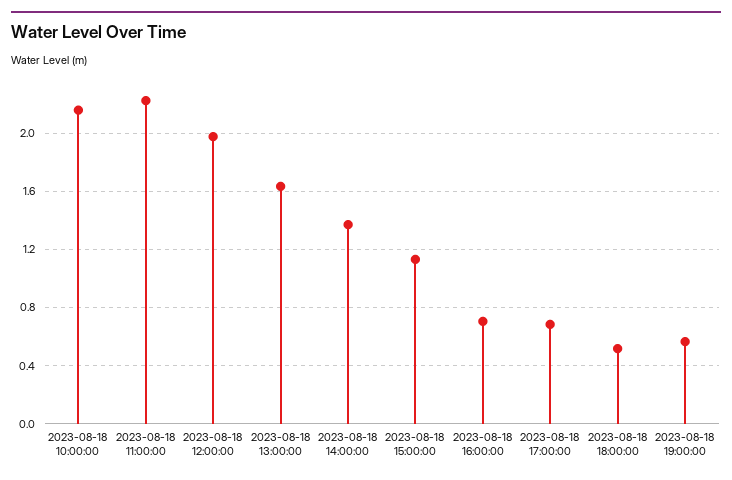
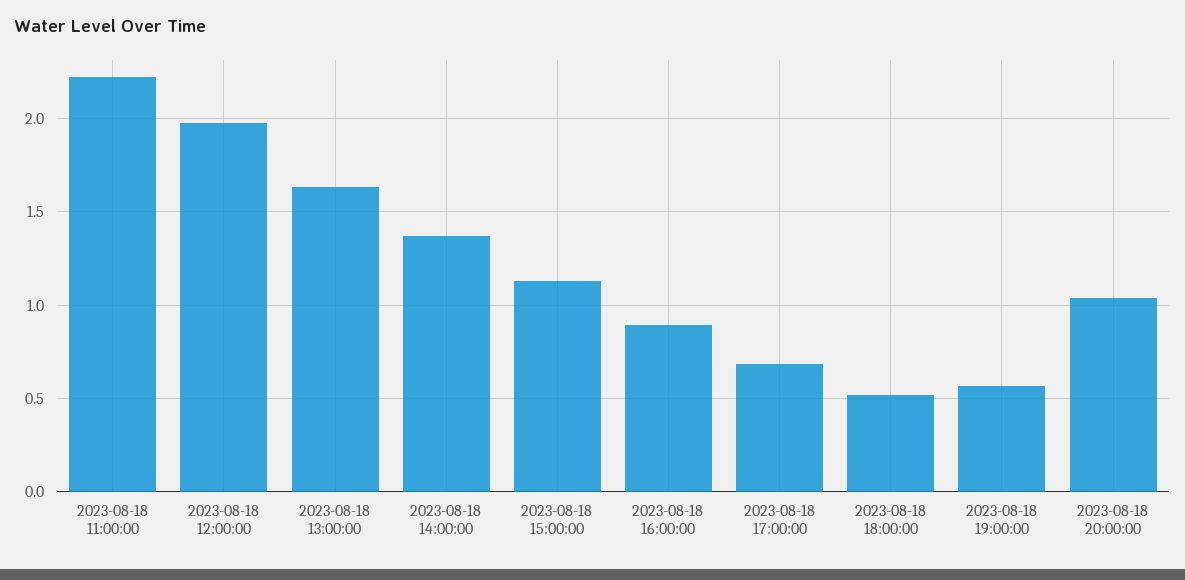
2023-08-18 10:00:00: 2.15 -> none
2023-08-18 16:00:00: 0.7 -> 0.9
2023-08-18 20:00:00: none -> 1.05

